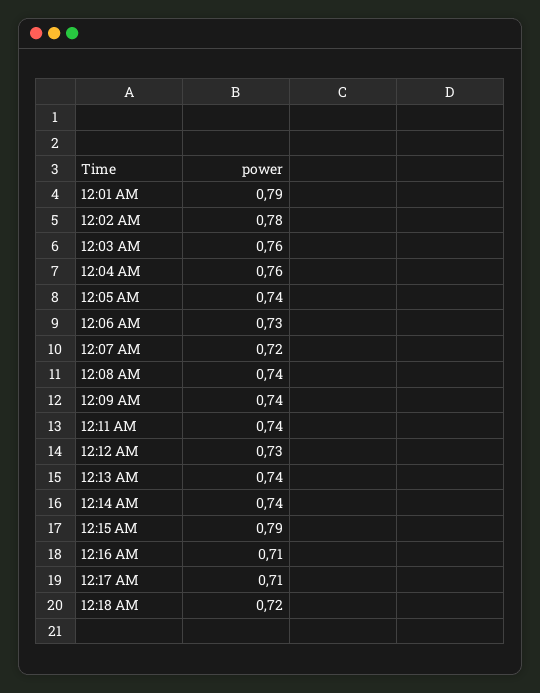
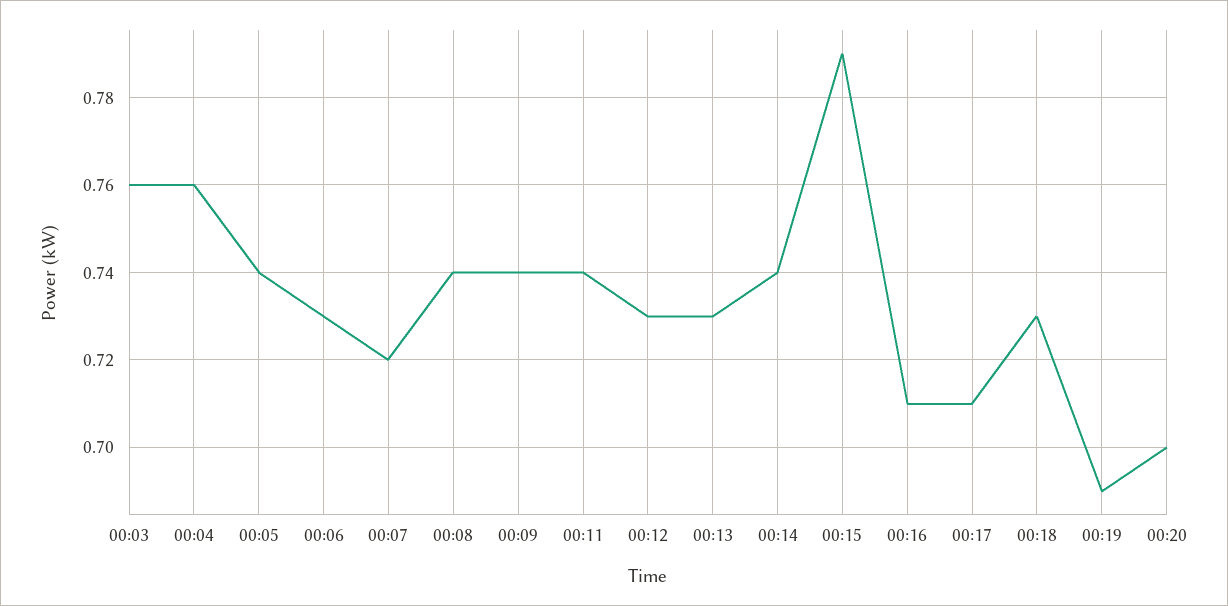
12:01 AM: 0.79 -> none
12:02 AM: 0.78 -> none
12:13 AM: 0.74 -> 0.73
12:18 AM: 0.72 -> 0.73
00:19: none -> 0.69
00:20: none -> 0.7

